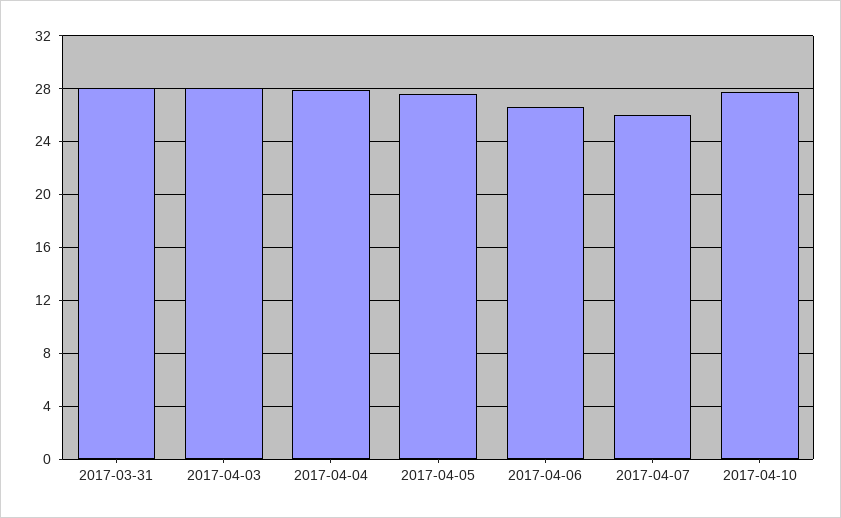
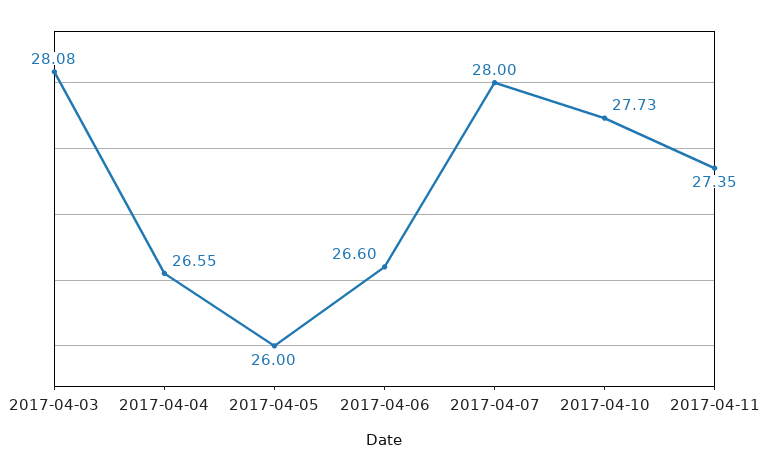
2017-03-31: 28 -> none
2017-04-04: 28 -> 26.55
2017-04-05: 27.5 -> 26
2017-04-07: 26 -> 28
2017-04-11: none -> 27.35

